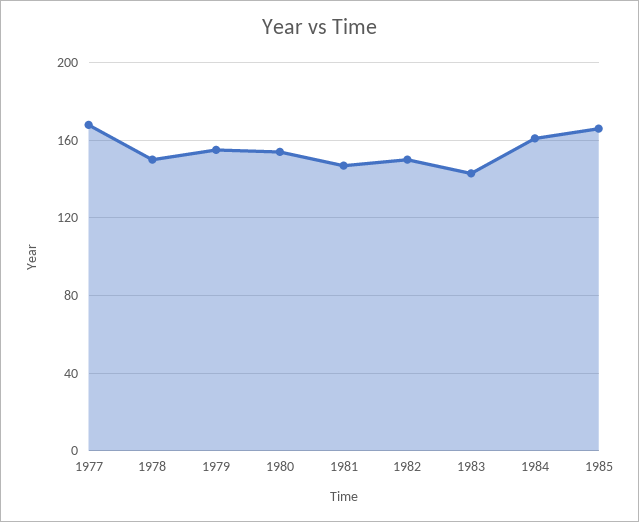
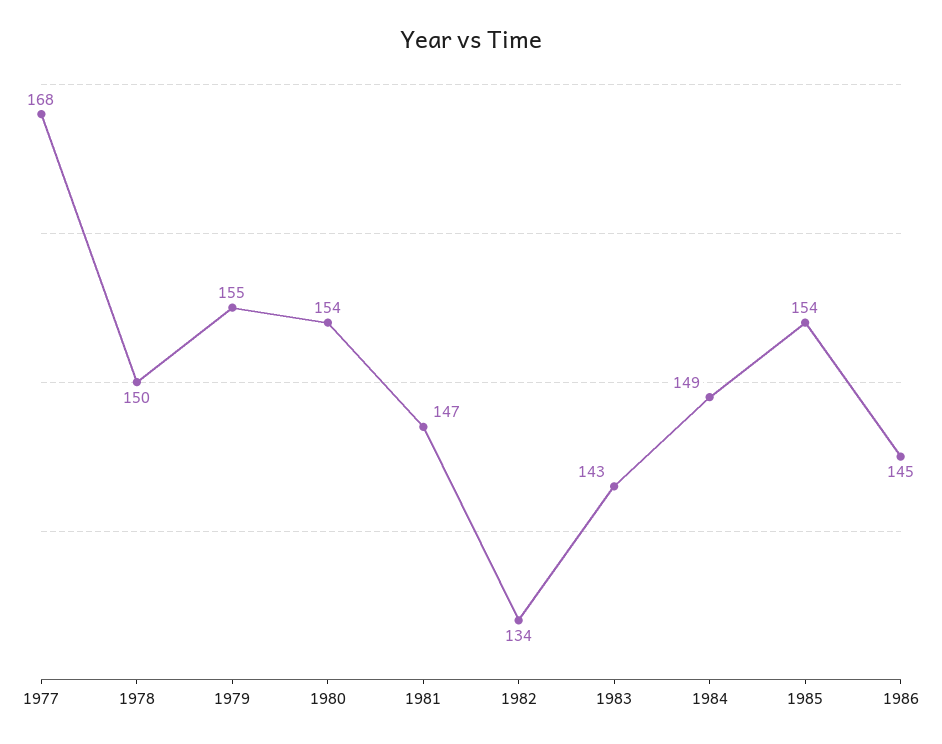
1982: 150 -> 134
1984: 160 -> 149
1985: 165 -> 154
1986: none -> 145

